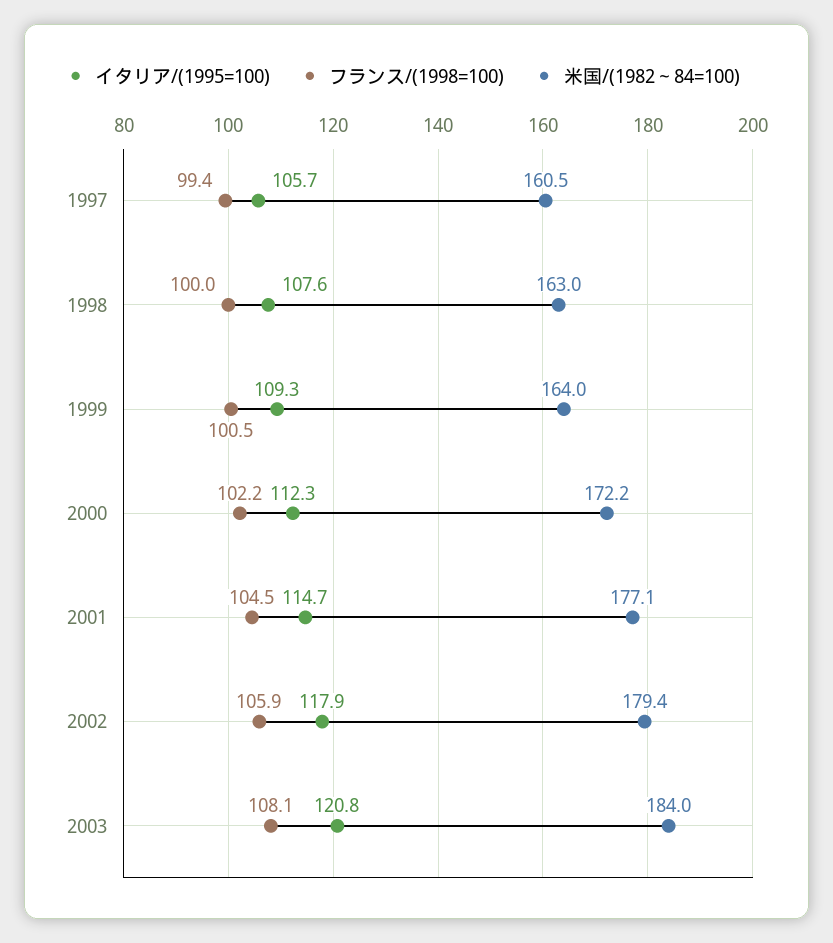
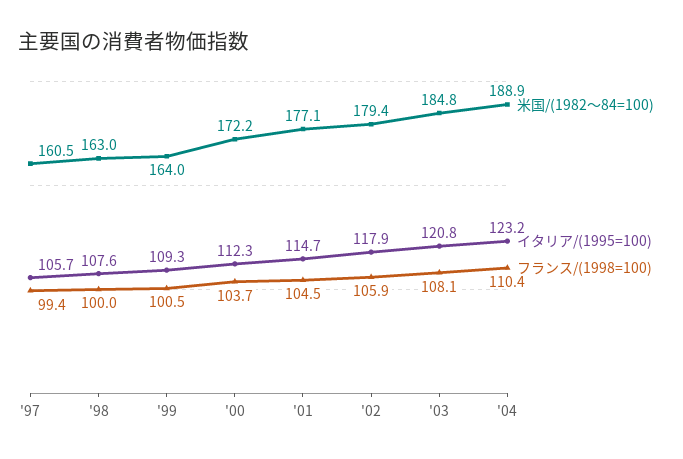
フランス/(1998=100), 2000: 102.2 -> 103.7
米国/(1982～84=100), 2003: 184 -> 184.8
米国/(1982～84=100), '04: none -> 188.9
イタリア/(1995=100), '04: none -> 123.2
フランス/(1998=100), '04: none -> 110.4

